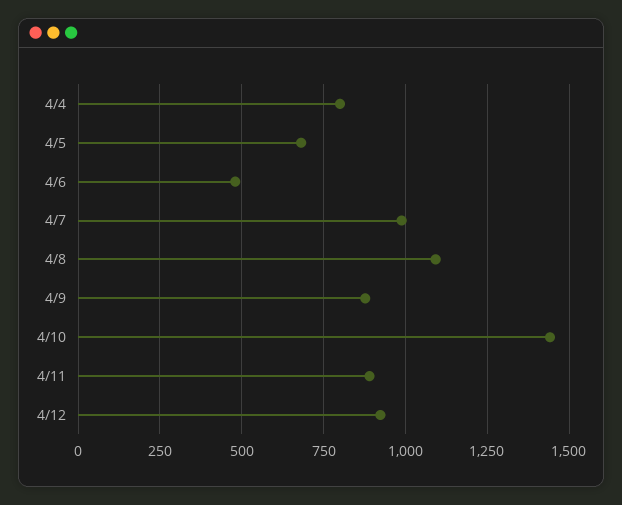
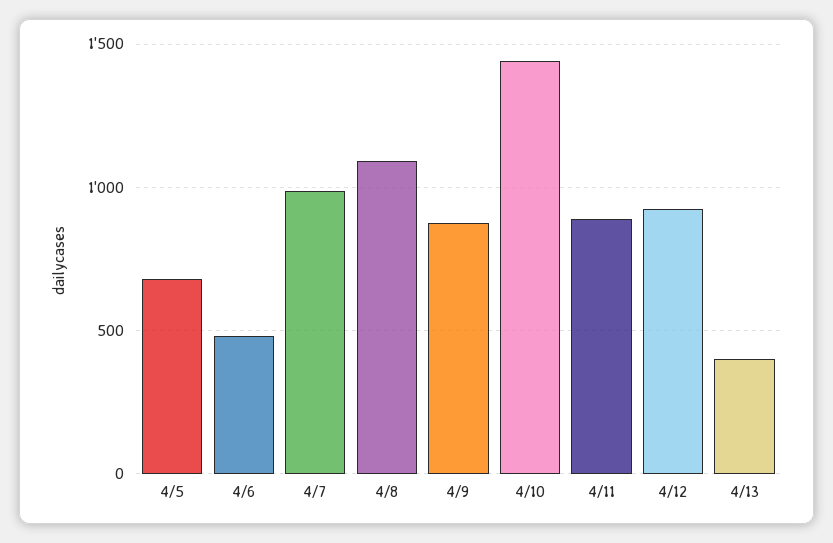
4/4: 800 -> none
4/13: none -> 400

